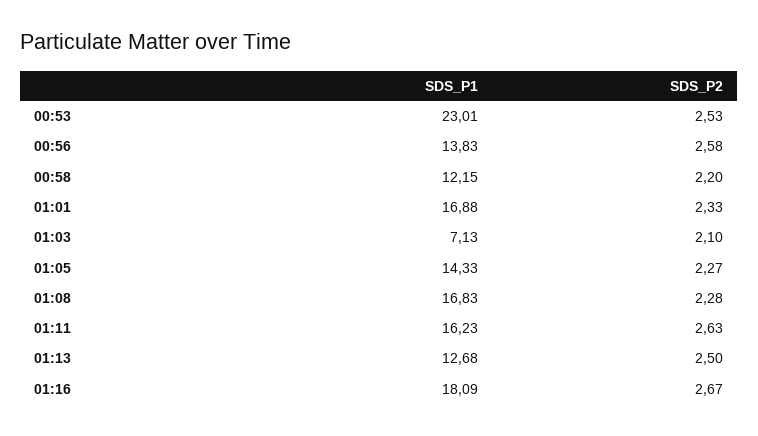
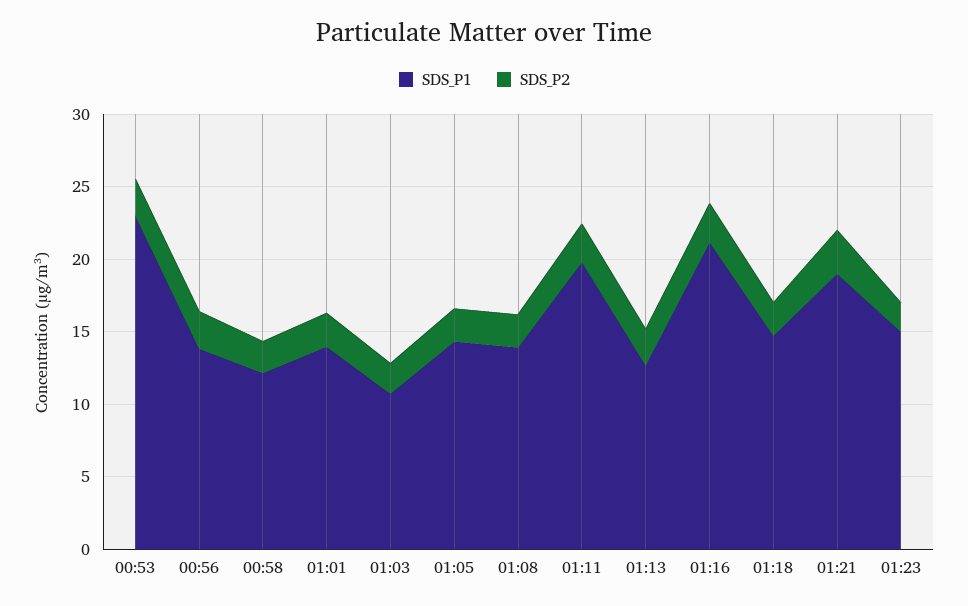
SDS_P1, 01:01: 16.88 -> 14
SDS_P1, 01:03: 7.13 -> 11
SDS_P1, 01:08: 16.83 -> 14
SDS_P1, 01:11: 16.23 -> 20
SDS_P1, 01:16: 18.09 -> 21
SDS_P1, 01:18: none -> 15
SDS_P2, 01:18: none -> 2
SDS_P1, 01:21: none -> 19
SDS_P2, 01:21: none -> 3
SDS_P1, 01:23: none -> 15
SDS_P2, 01:23: none -> 2

